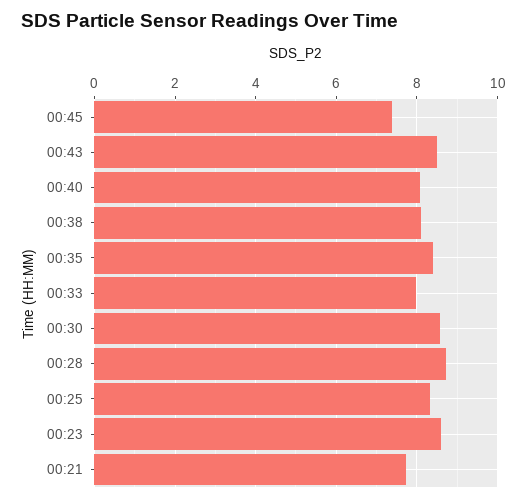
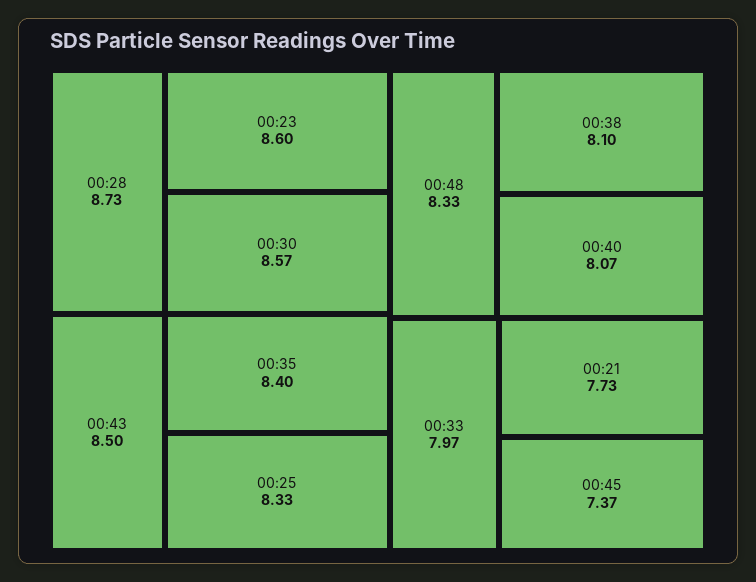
00:48: none -> 8.33

